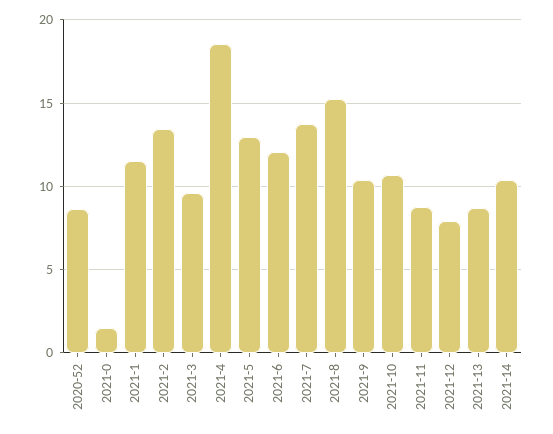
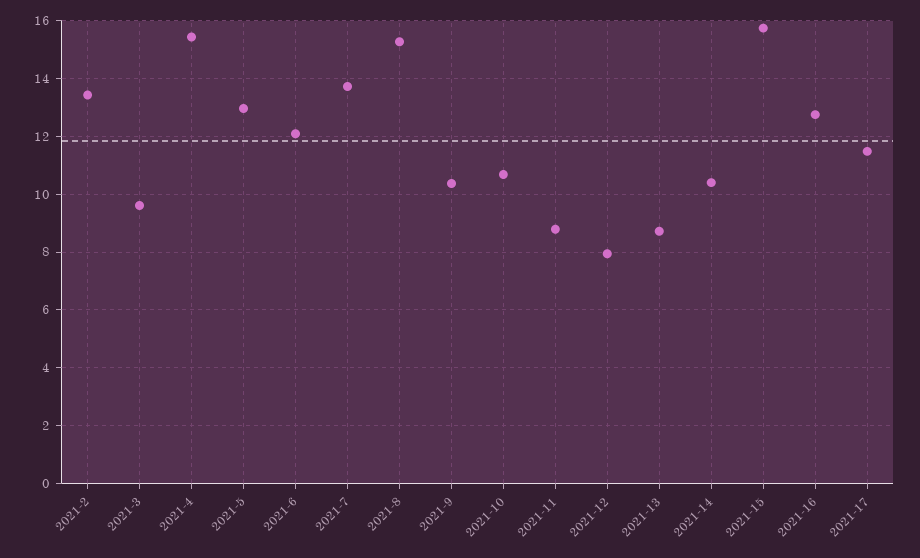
2020-52: 8.5 -> none
2021-0: 1.5 -> none
2021-1: 11.5 -> none
2021-4: 18.5 -> 15.5
2021-15: none -> 15.75
2021-16: none -> 12.75
2021-17: none -> 11.5

